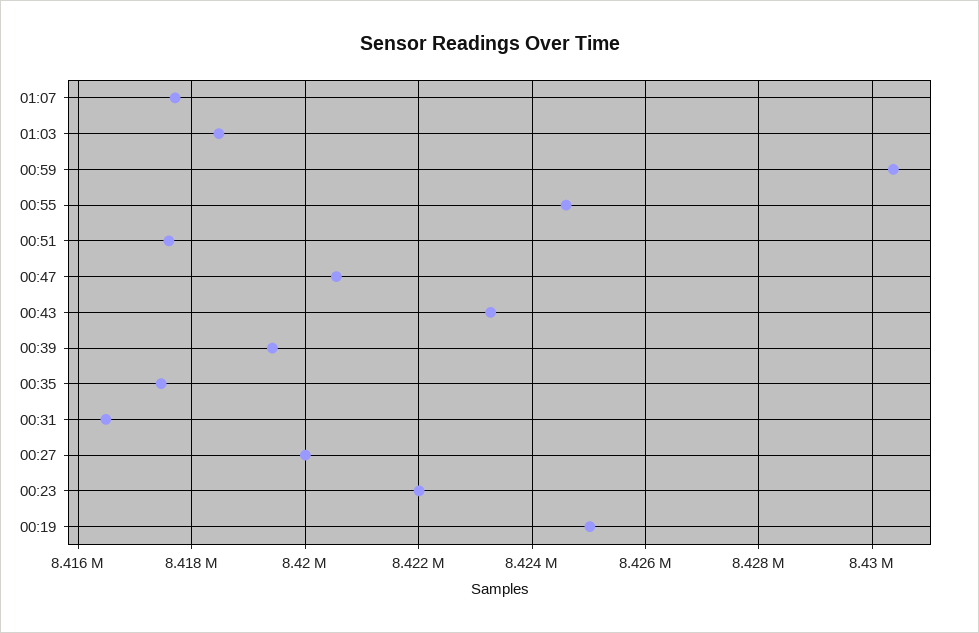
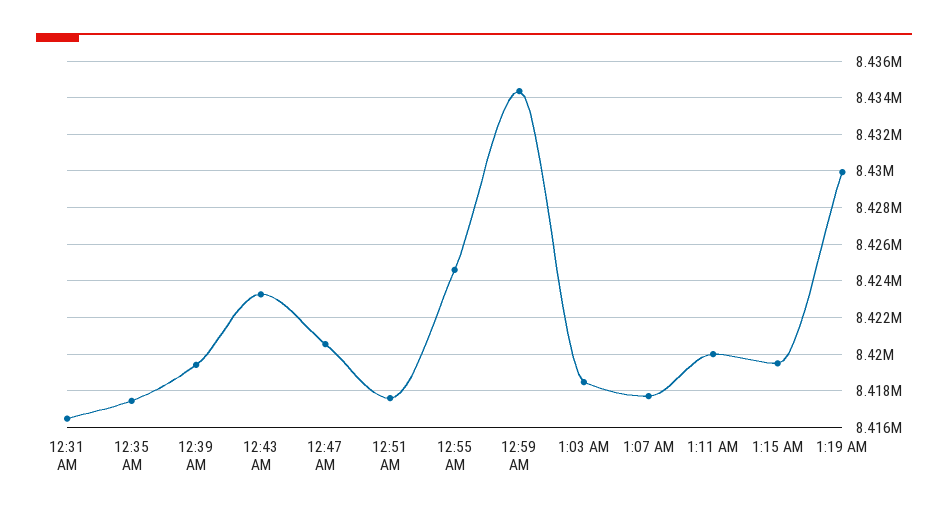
00:59: 8430400 -> 8434500
00:27: 8420000 -> none
00:23: 8422000 -> none
00:19: 8425000 -> none
1:11 AM: none -> 8420000
1:15 AM: none -> 8419500
1:19 AM: none -> 8430000

